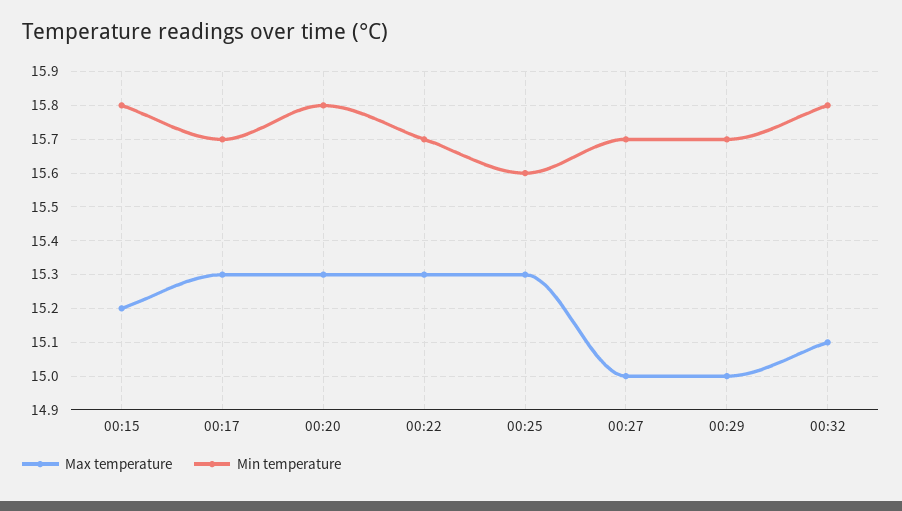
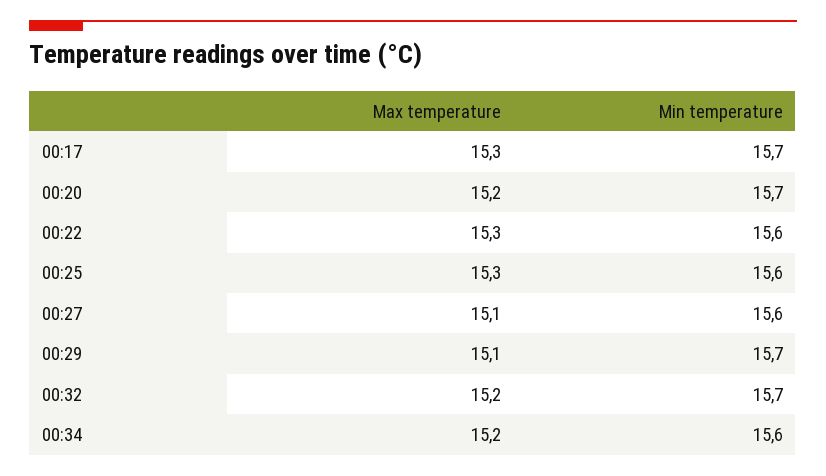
Max temperature, 00:15: 15.2 -> none
Min temperature, 00:15: 15.8 -> none
Max temperature, 00:20: 15.3 -> 15.2
Min temperature, 00:20: 15.8 -> 15.7
Min temperature, 00:22: 15.7 -> 15.6
Max temperature, 00:27: 15 -> 15.1
Min temperature, 00:27: 15.7 -> 15.6
Max temperature, 00:29: 15 -> 15.1
Max temperature, 00:32: 15.1 -> 15.2
Min temperature, 00:32: 15.8 -> 15.7
Max temperature, 00:34: none -> 15.2
Min temperature, 00:34: none -> 15.6

